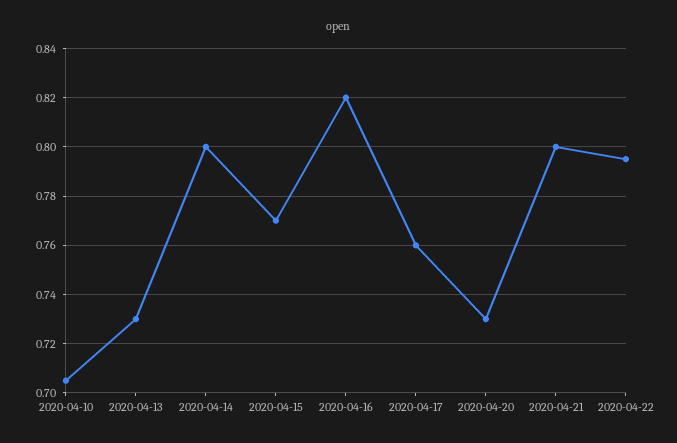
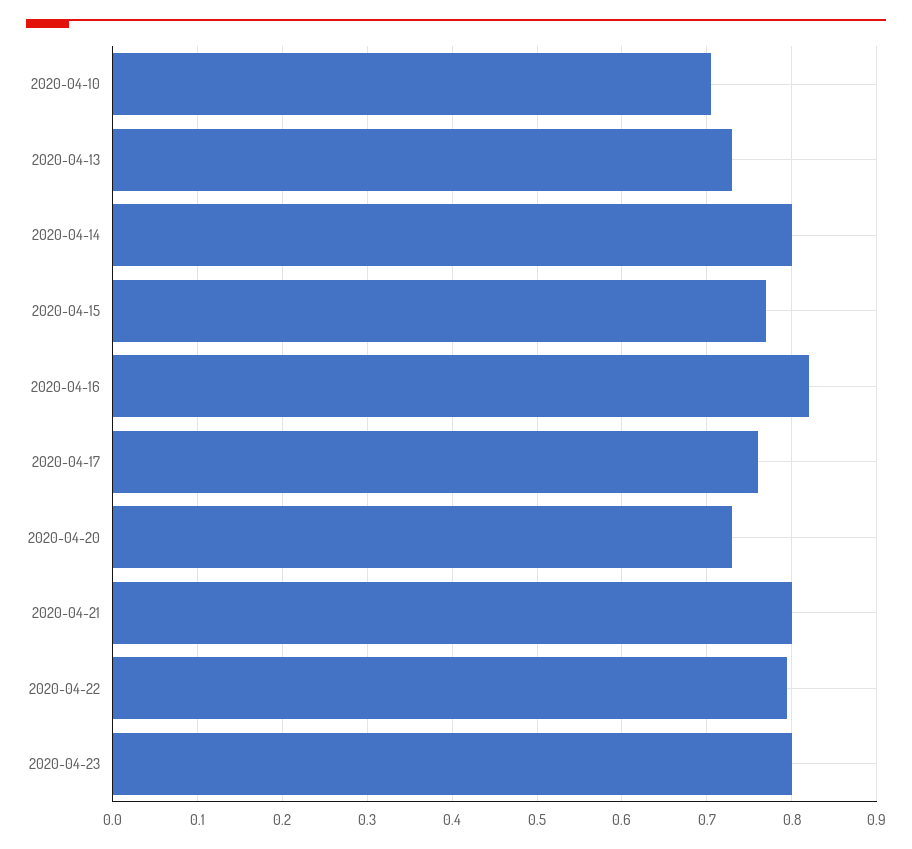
2020-04-23: none -> 0.8

